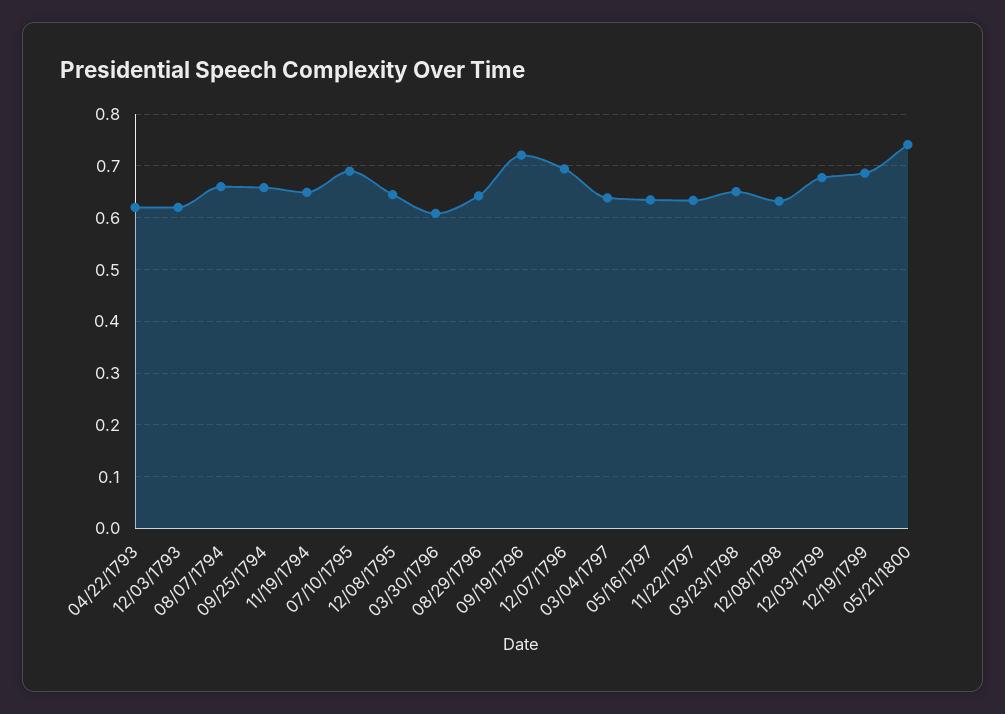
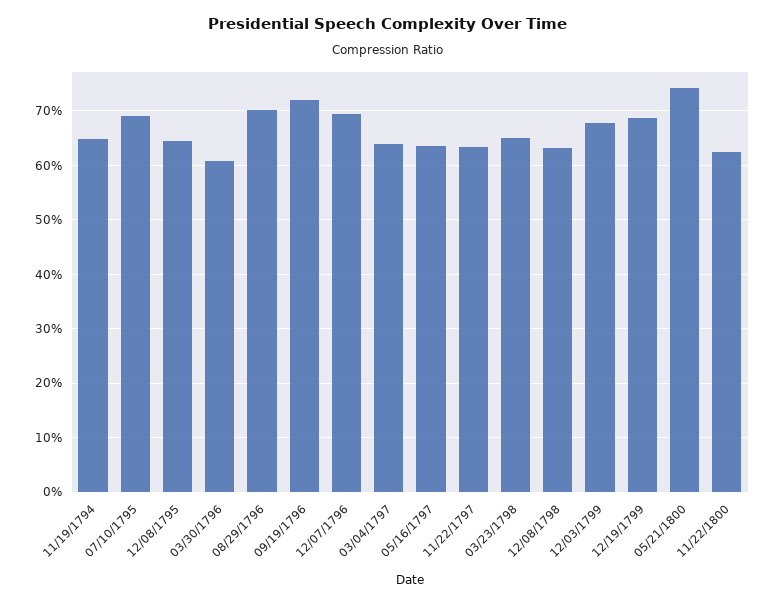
04/22/1793: 0.62 -> none
12/03/1793: 0.62 -> none
08/07/1794: 0.66 -> none
09/25/1794: 0.66 -> none
08/29/1796: 0.64 -> 0.7
11/22/1800: none -> 0.62

